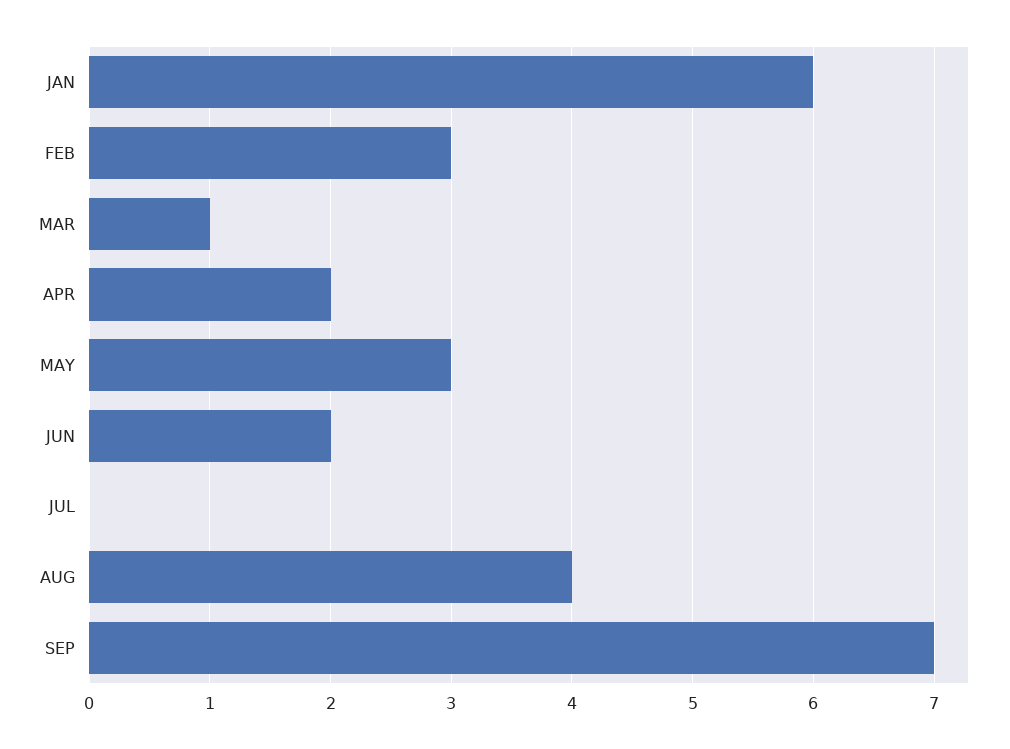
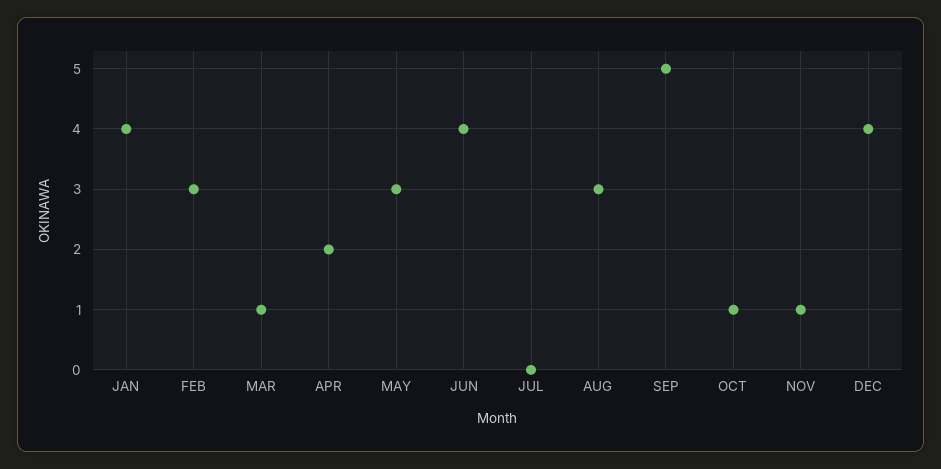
JAN: 6 -> 4
JUN: 2 -> 4
AUG: 4 -> 3
SEP: 7 -> 5
OCT: none -> 1
NOV: none -> 1
DEC: none -> 4

